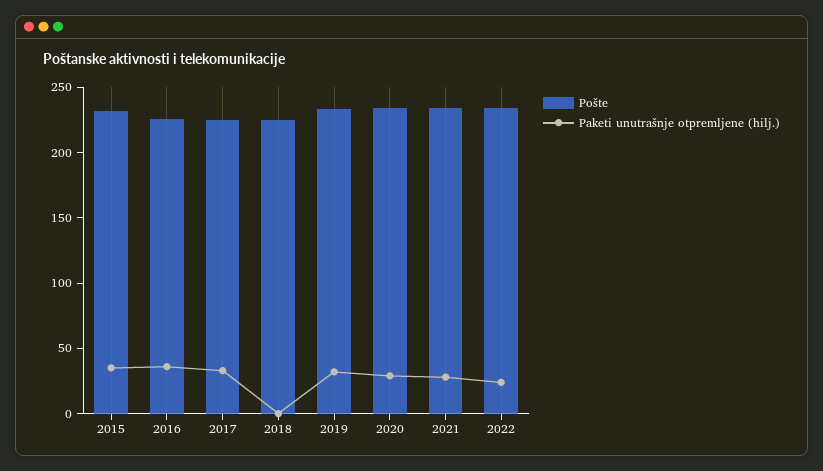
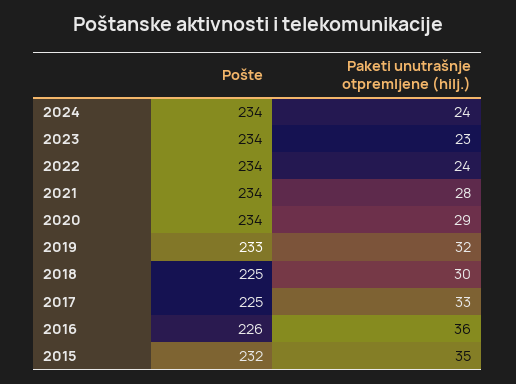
Paketi unutrašnje otpremljene (hilj.), 2018: 0 -> 30
Pošte, 2024: none -> 234
Paketi unutrašnje otpremljene (hilj.), 2024: none -> 24
Pošte, 2023: none -> 234
Paketi unutrašnje otpremljene (hilj.), 2023: none -> 23

